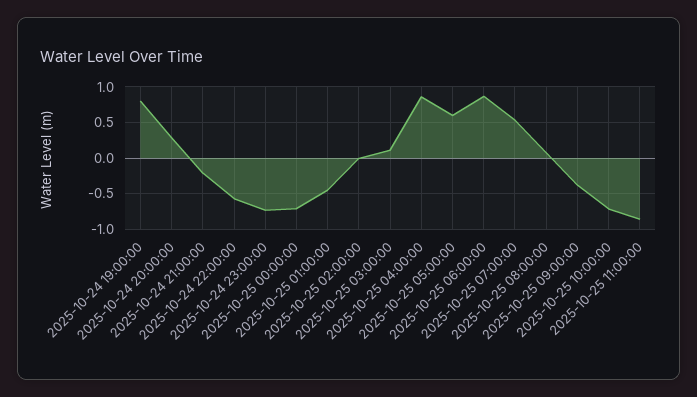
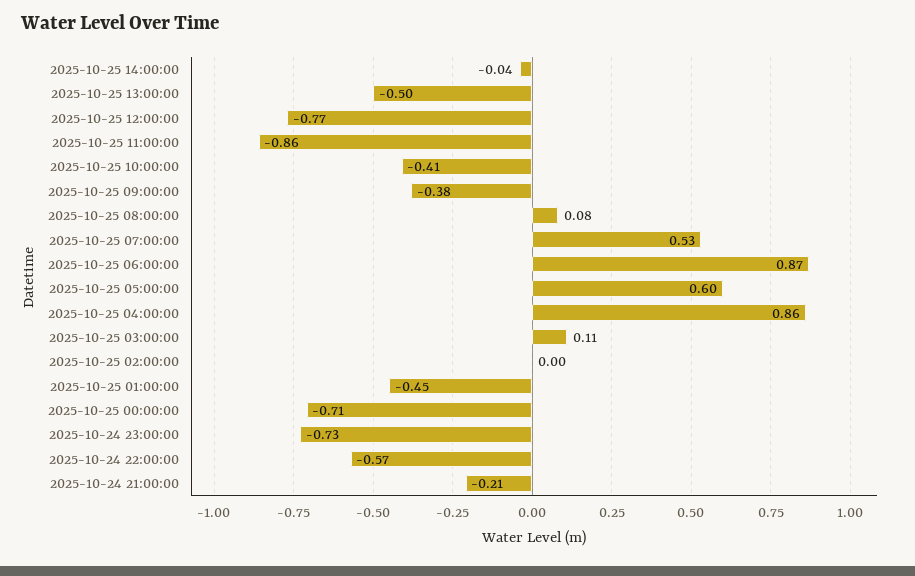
2025-10-24 19:00:00: 0.8 -> none
2025-10-24 20:00:00: 0.3 -> none
2025-10-25 10:00:00: -0.7 -> -0.41
2025-10-25 14:00:00: none -> -0.04
2025-10-25 13:00:00: none -> -0.5
2025-10-25 12:00:00: none -> -0.77

